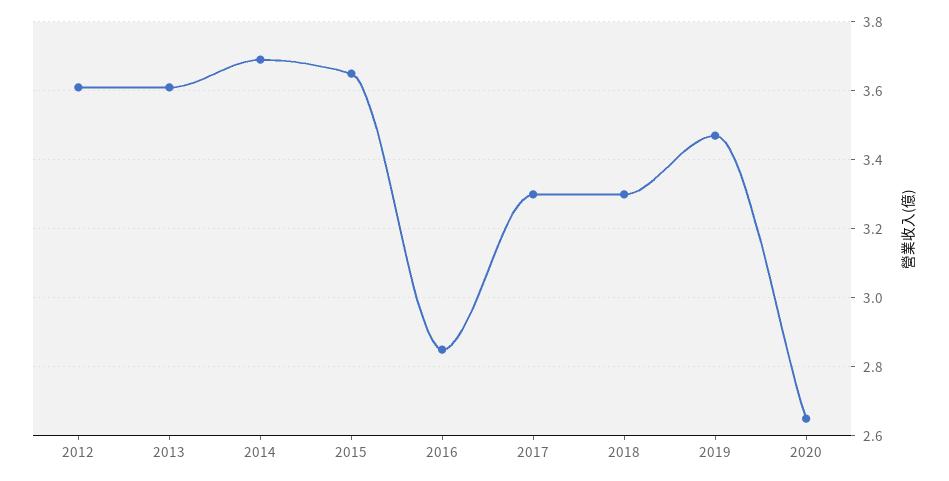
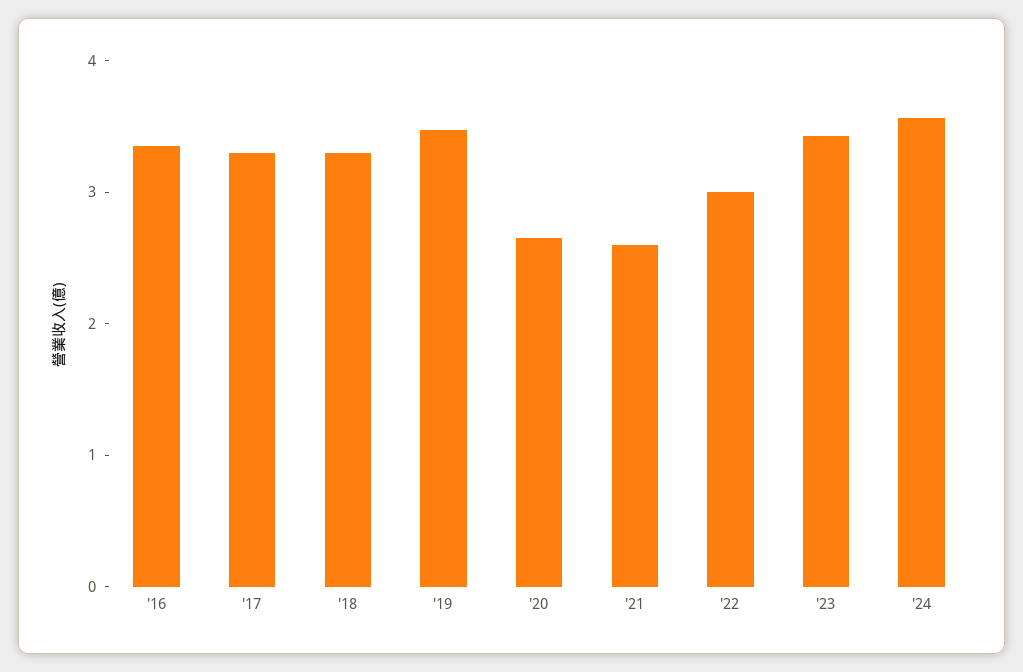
2012: 3.6 -> none
2013: 3.6 -> none
2014: 3.7 -> none
2015: 3.65 -> none
2016: 2.85 -> 3.4
'21: none -> 2.6
'22: none -> 3
'23: none -> 3.4
'24: none -> 3.6

